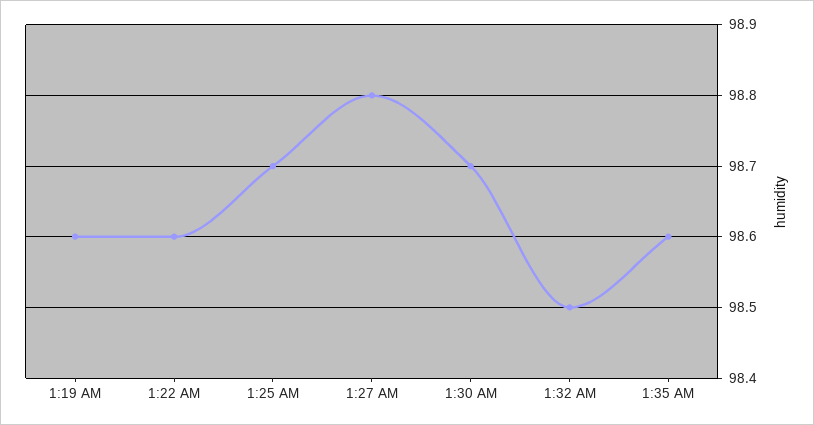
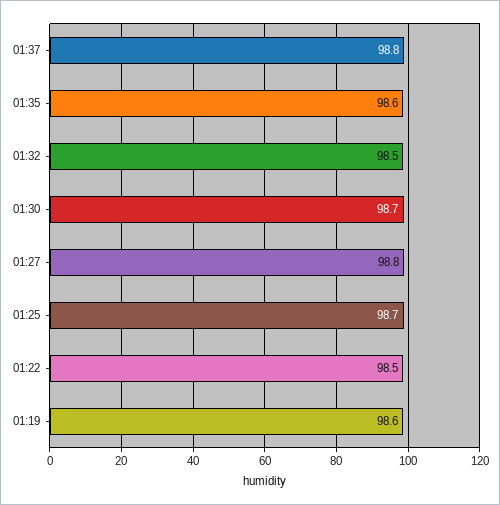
1:22 AM: 98.6 -> 98.5
01:37: none -> 98.8

